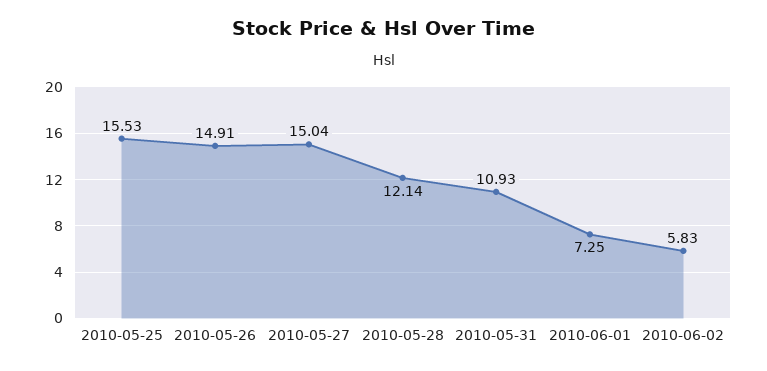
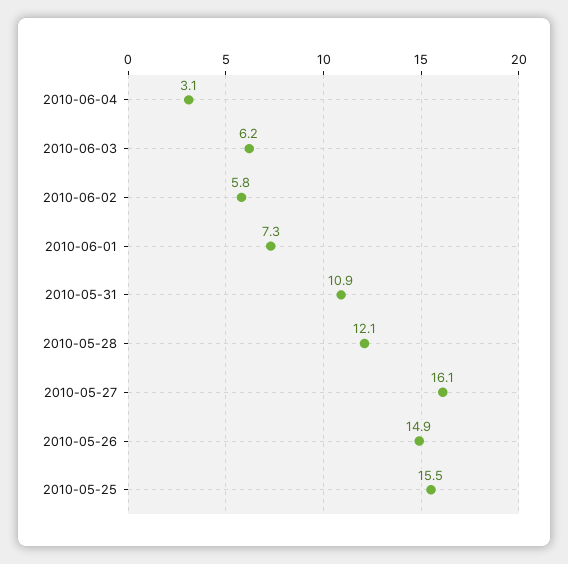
2010-05-27: 15.04 -> 16.1
2010-06-04: none -> 3.1
2010-06-03: none -> 6.2

